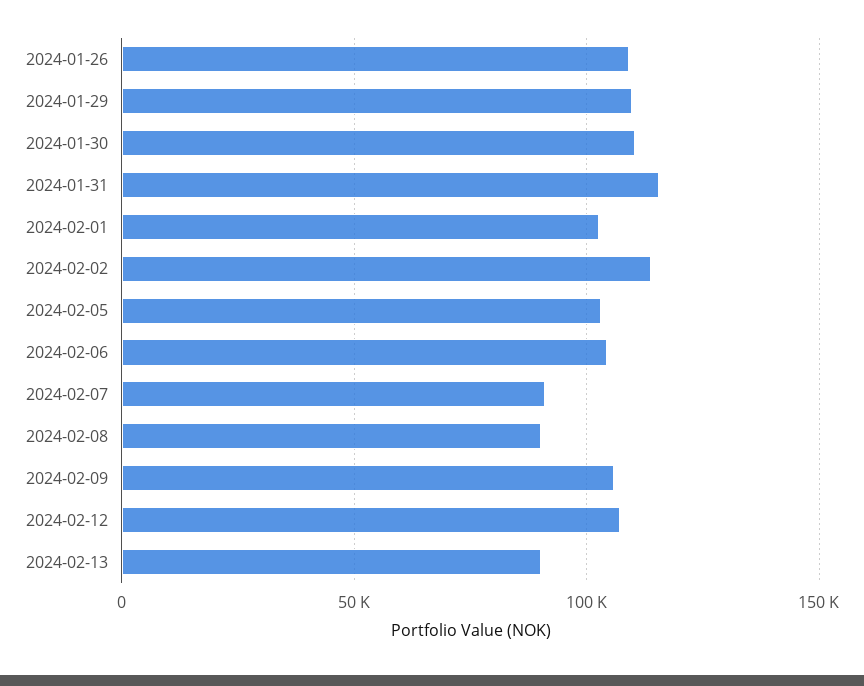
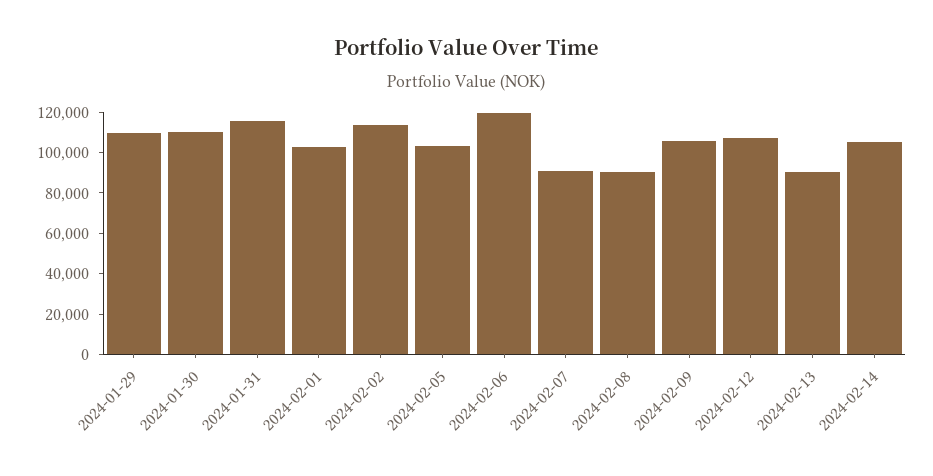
2024-01-26: 110000 -> none
2024-02-06: 105000 -> 120000
2024-02-14: none -> 105000

